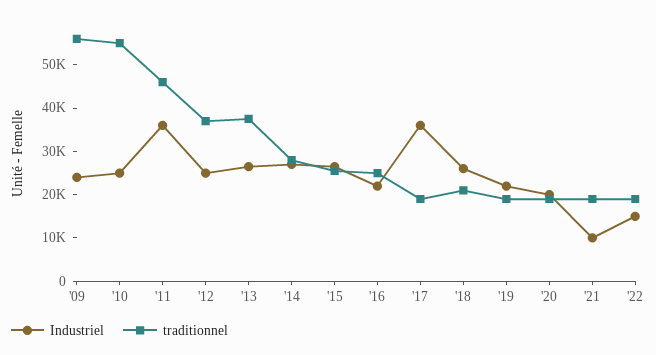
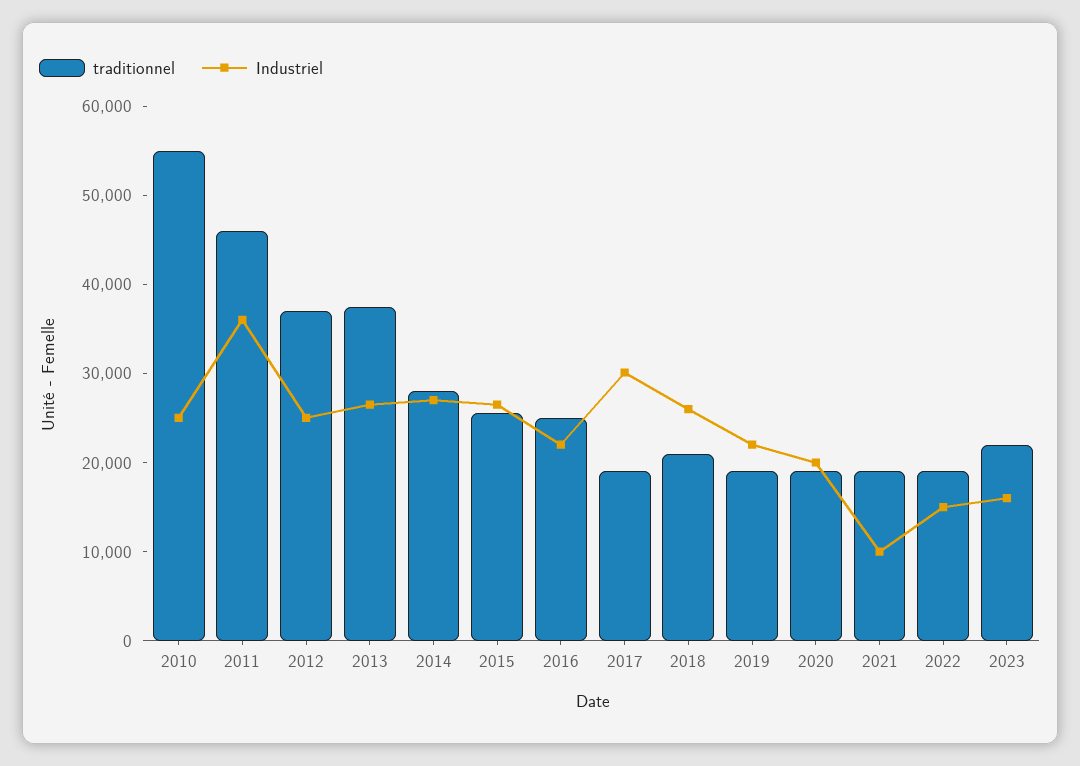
Industriel, '09: 24000 -> none
traditionnel, '09: 56000 -> none
Industriel, '17: 36000 -> 30000
traditionnel, 2023: none -> 22000
Industriel, 2023: none -> 16000

